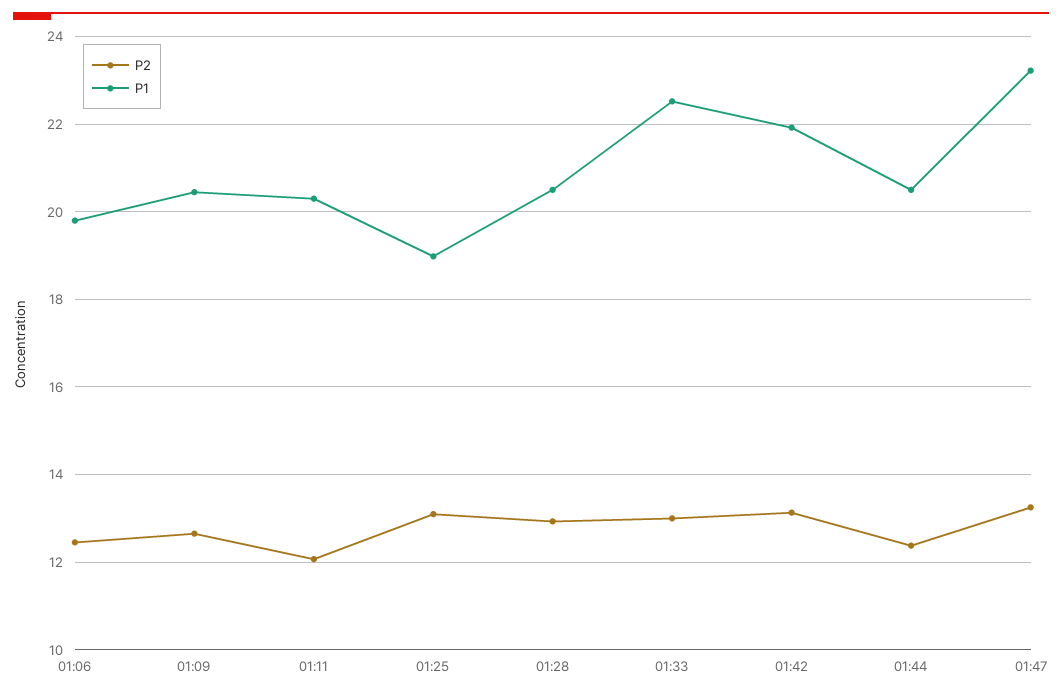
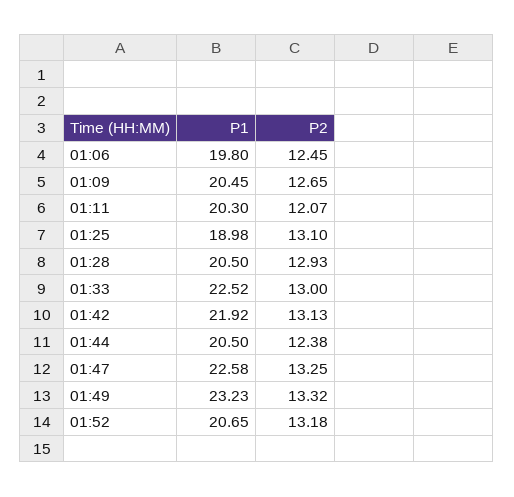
P1, 01:47: 23.2 -> 22.58
P1, 01:49: none -> 23.23
P2, 01:49: none -> 13.32
P1, 01:52: none -> 20.65
P2, 01:52: none -> 13.18

